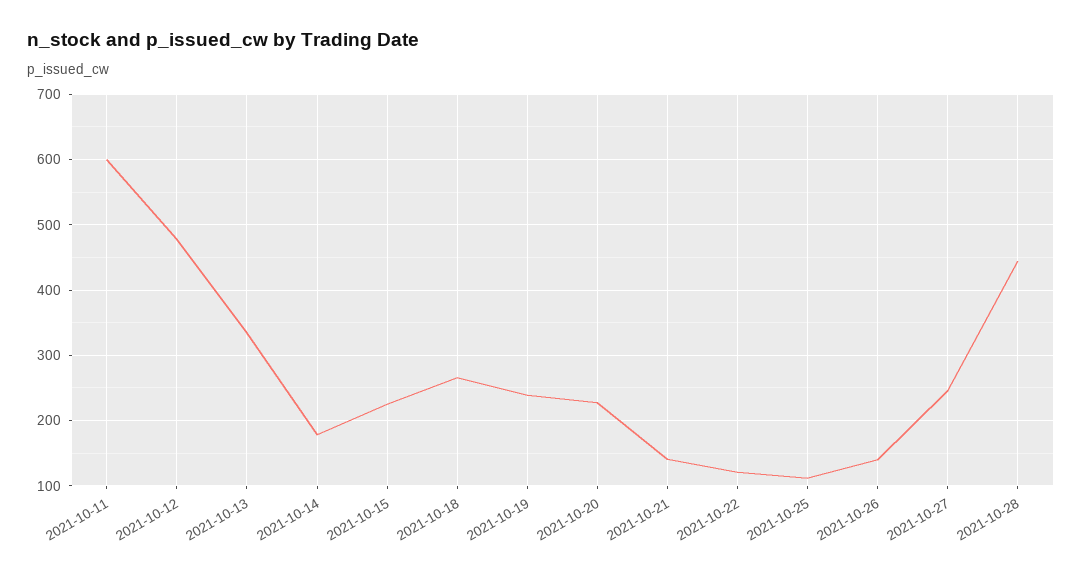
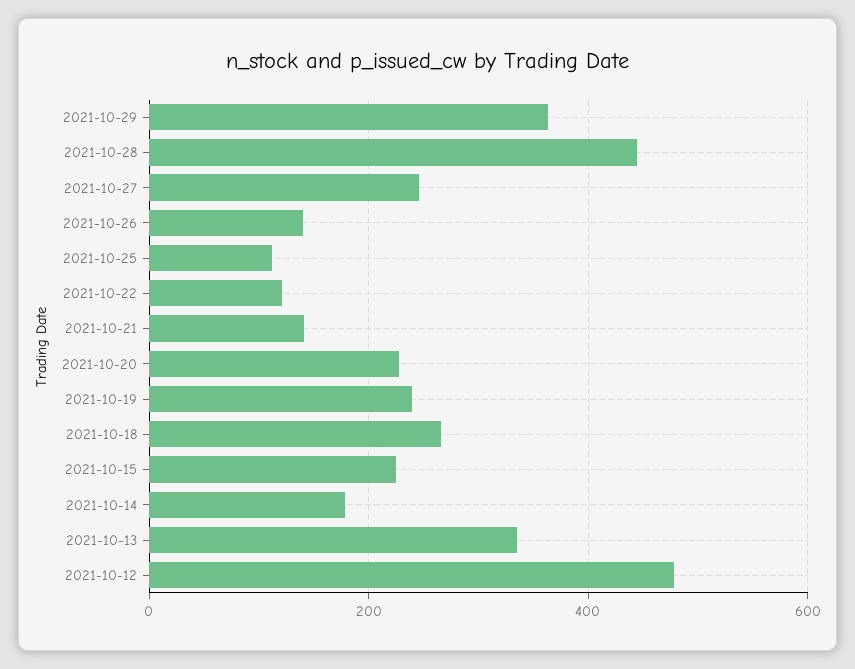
2021-10-11: 600 -> none
2021-10-29: none -> 360

